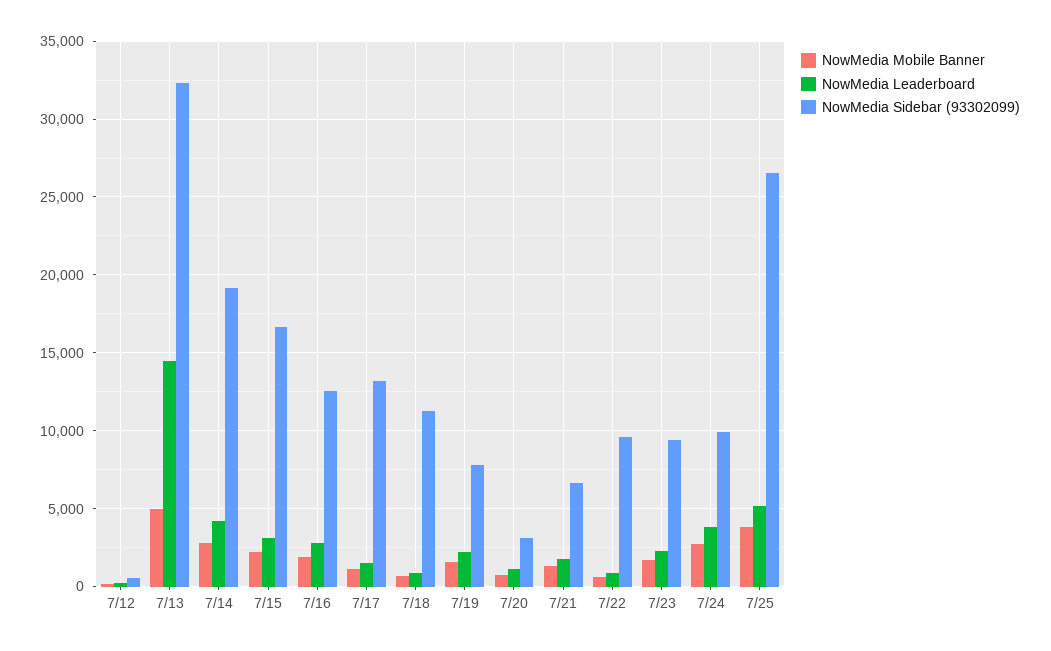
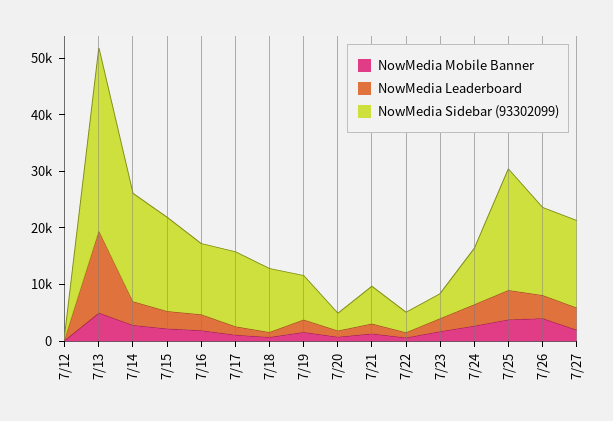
NowMedia Sidebar (93302099), 7/22: 9500 -> 4000
NowMedia Sidebar (93302099), 7/23: 9500 -> 4000
NowMedia Sidebar (93302099), 7/25: 26500 -> 22000
NowMedia Mobile Banner, 7/26: none -> 4000
NowMedia Leaderboard, 7/26: none -> 4000
NowMedia Sidebar (93302099), 7/26: none -> 16000
NowMedia Mobile Banner, 7/27: none -> 2000
NowMedia Leaderboard, 7/27: none -> 4000
NowMedia Sidebar (93302099), 7/27: none -> 16000

